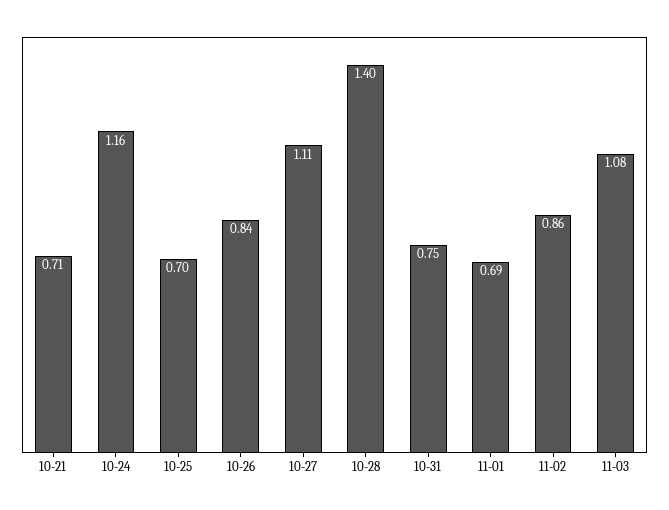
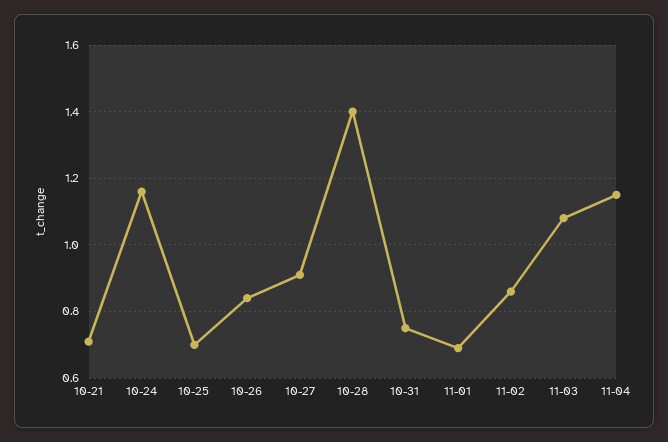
10-27: 1.11 -> 0.9
11-04: none -> 1.15

